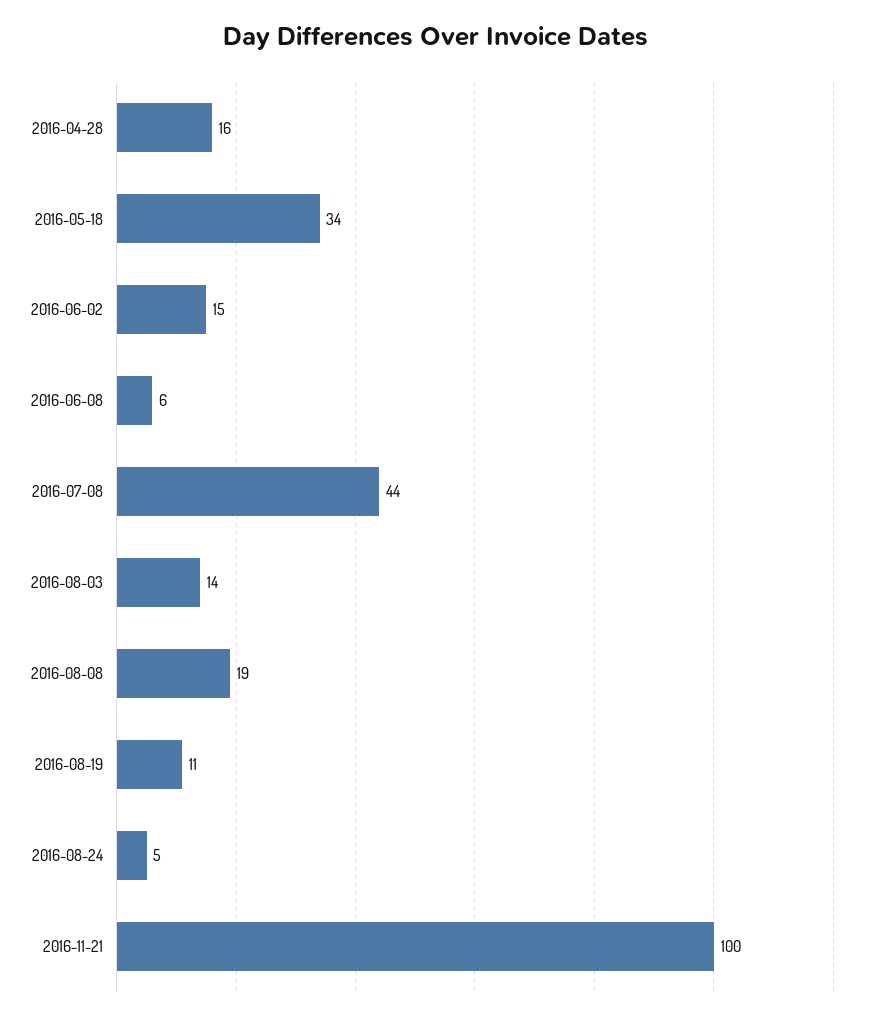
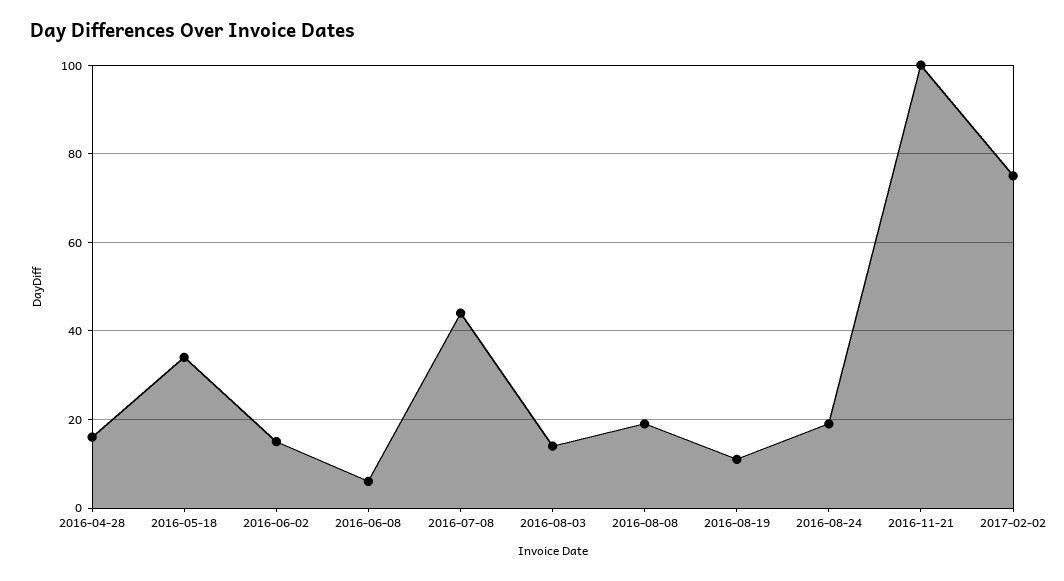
2016-08-24: 5 -> 20
2017-02-02: none -> 75

